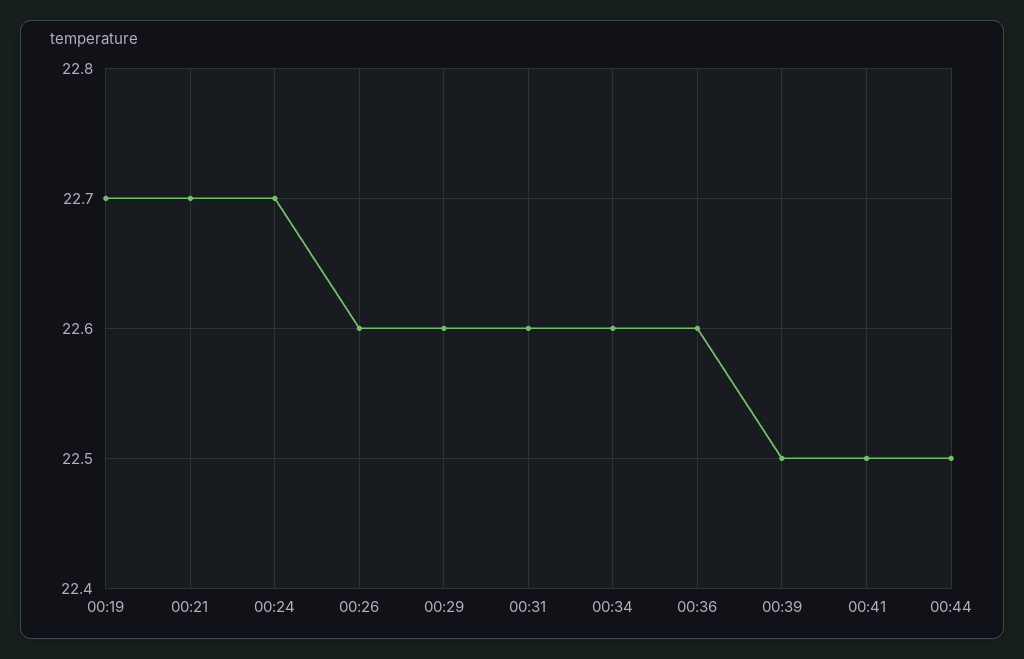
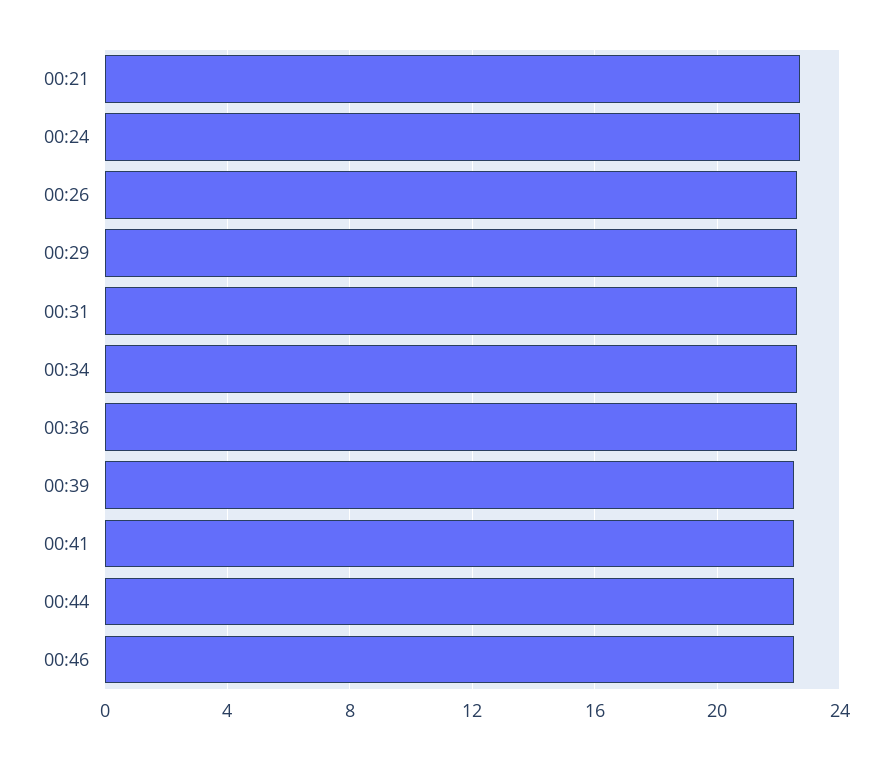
00:19: 22.7 -> none
00:46: none -> 22.5

